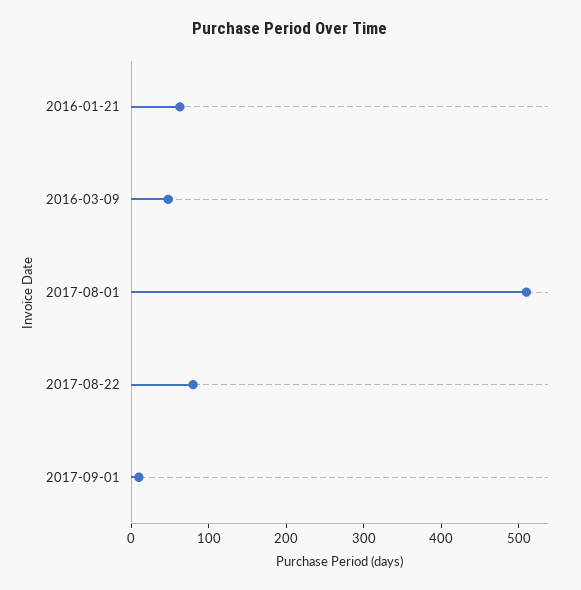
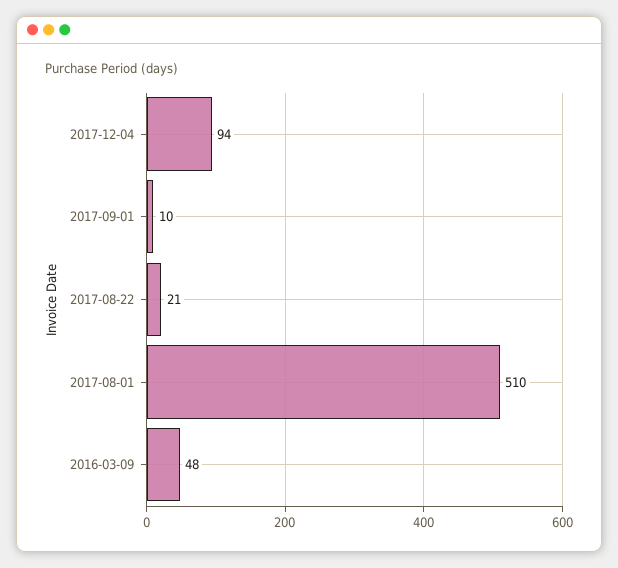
2016-01-21: 60 -> none
2017-08-22: 80 -> 21
2017-12-04: none -> 94

